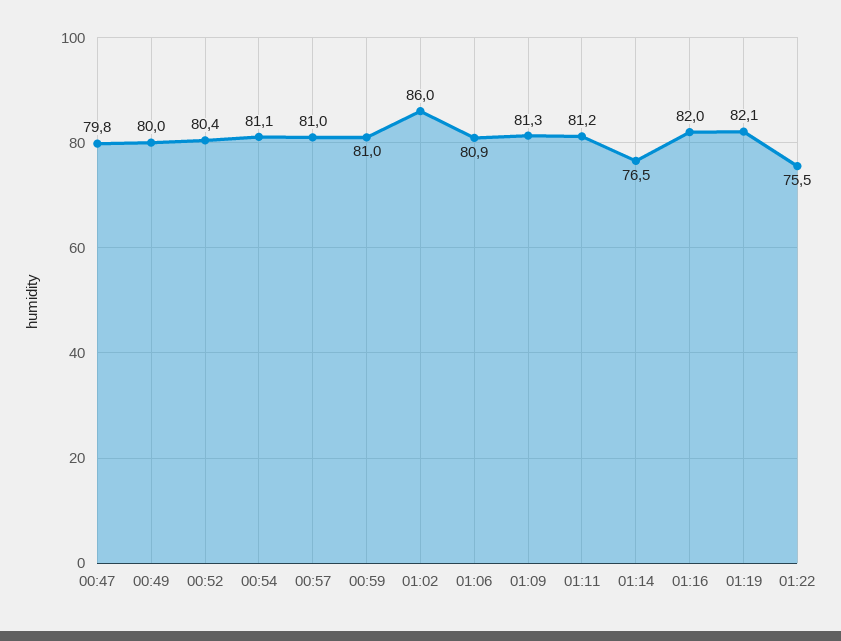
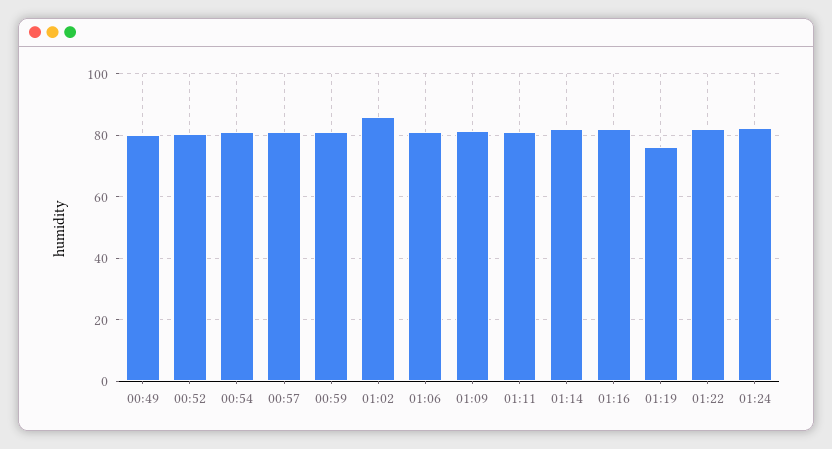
00:47: 79.8 -> none
01:14: 76.5 -> 82
01:19: 82.1 -> 76
01:22: 75.5 -> 82
01:24: none -> 82

